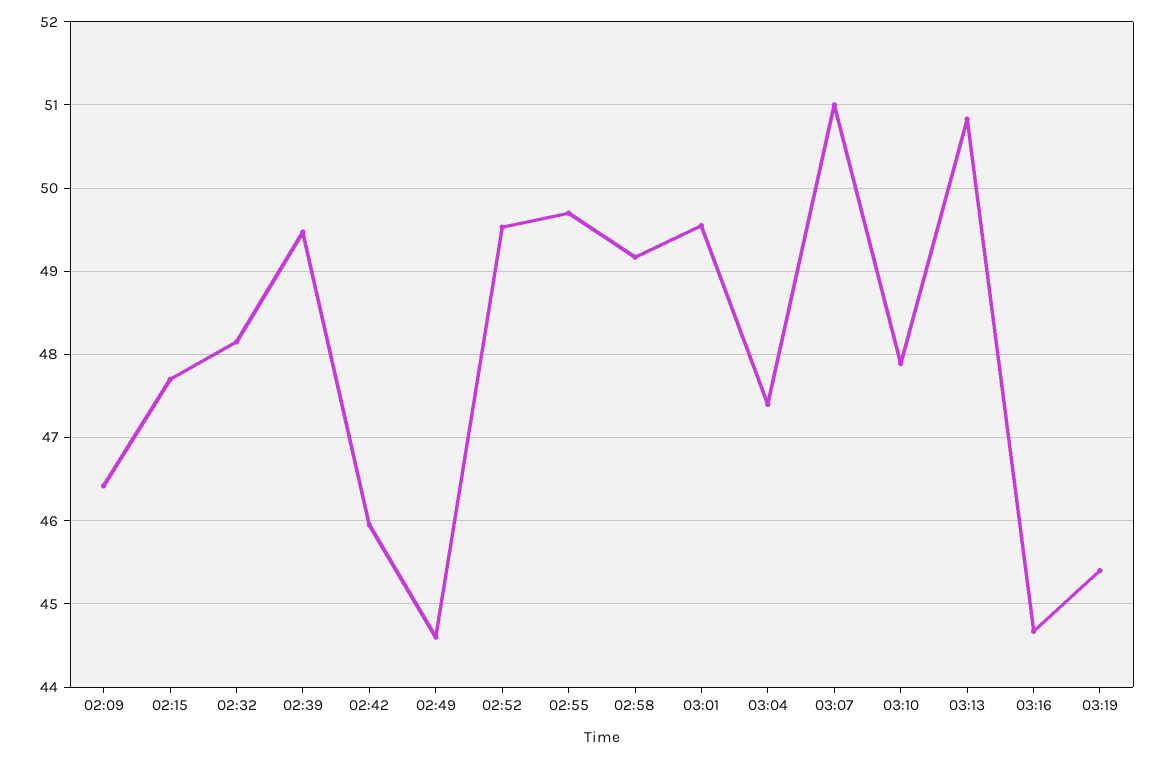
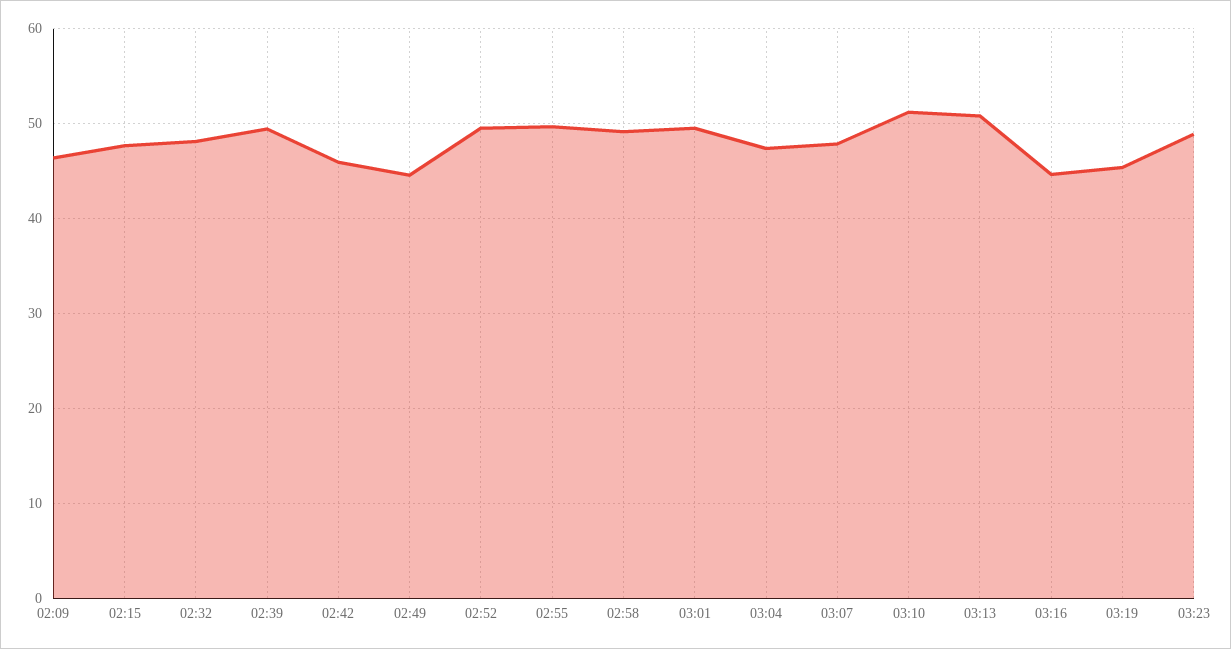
03:07: 51 -> 48
03:10: 47.9 -> 51
03:23: none -> 49

